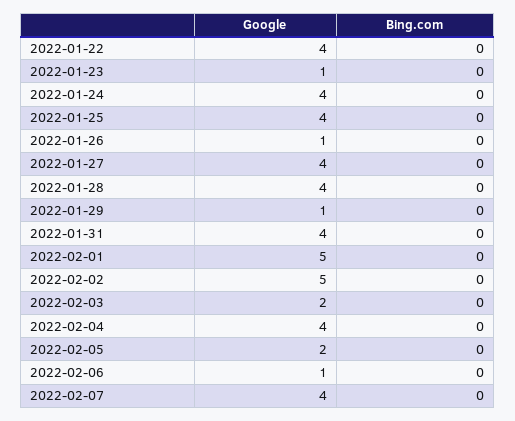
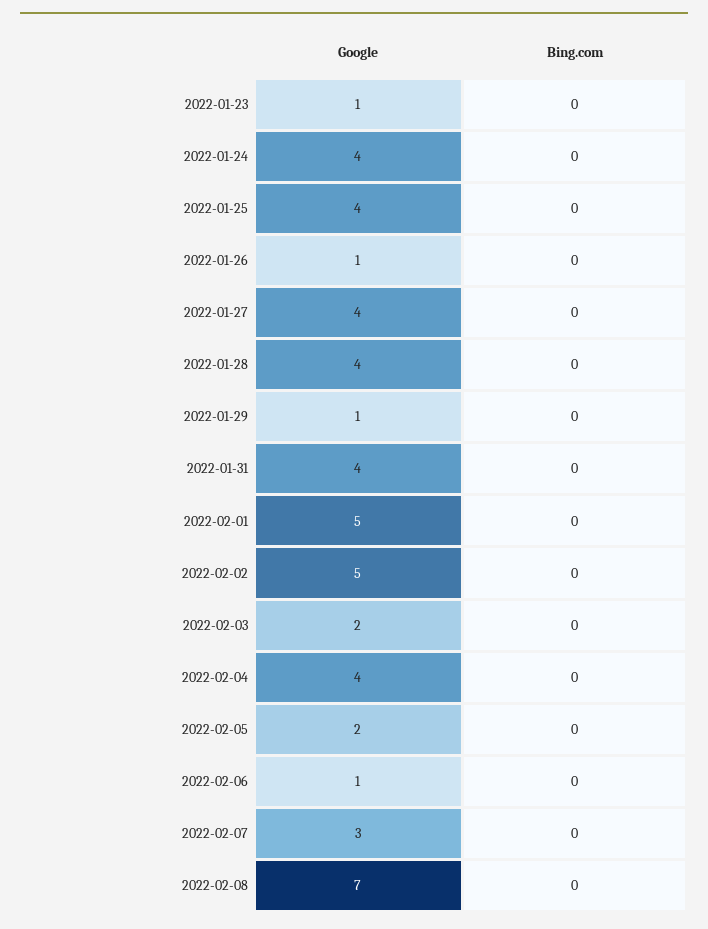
Google, 2022-01-22: 4 -> none
Bing.com, 2022-01-22: 0 -> none
Google, 2022-02-07: 4 -> 3
Google, 2022-02-08: none -> 7
Bing.com, 2022-02-08: none -> 0

